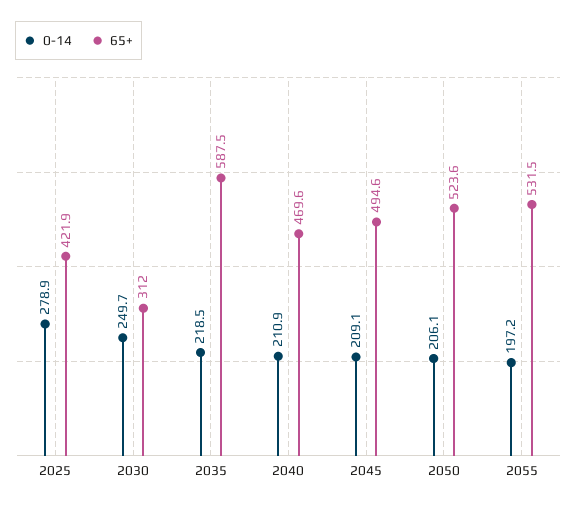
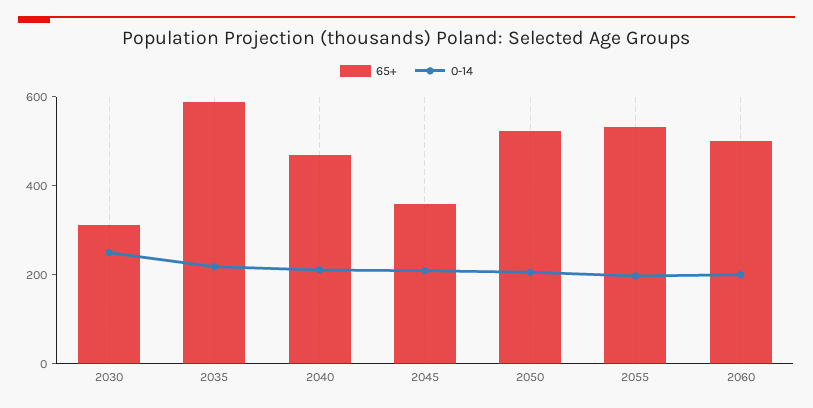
0-14, 2025: 278.9 -> none
65+, 2025: 421.9 -> none
65+, 2045: 494.6 -> 350
65+, 2060: none -> 500
0-14, 2060: none -> 200

